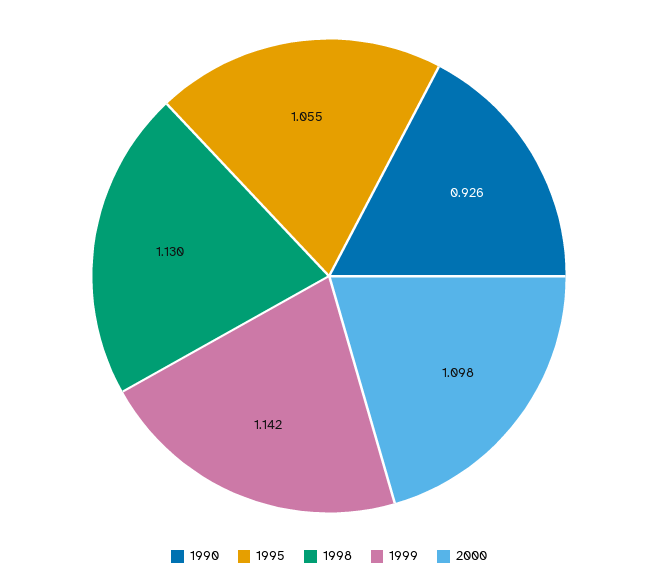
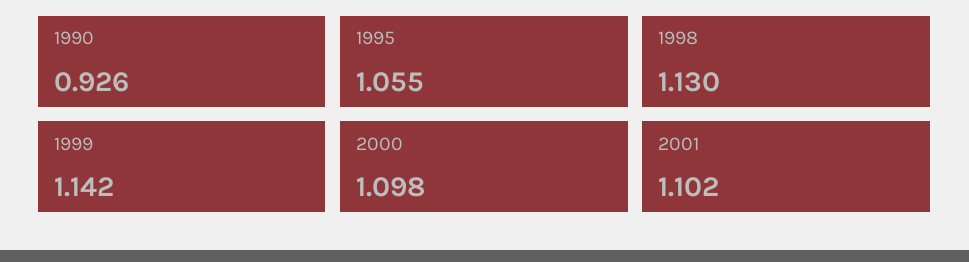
2001: none -> 1.102

